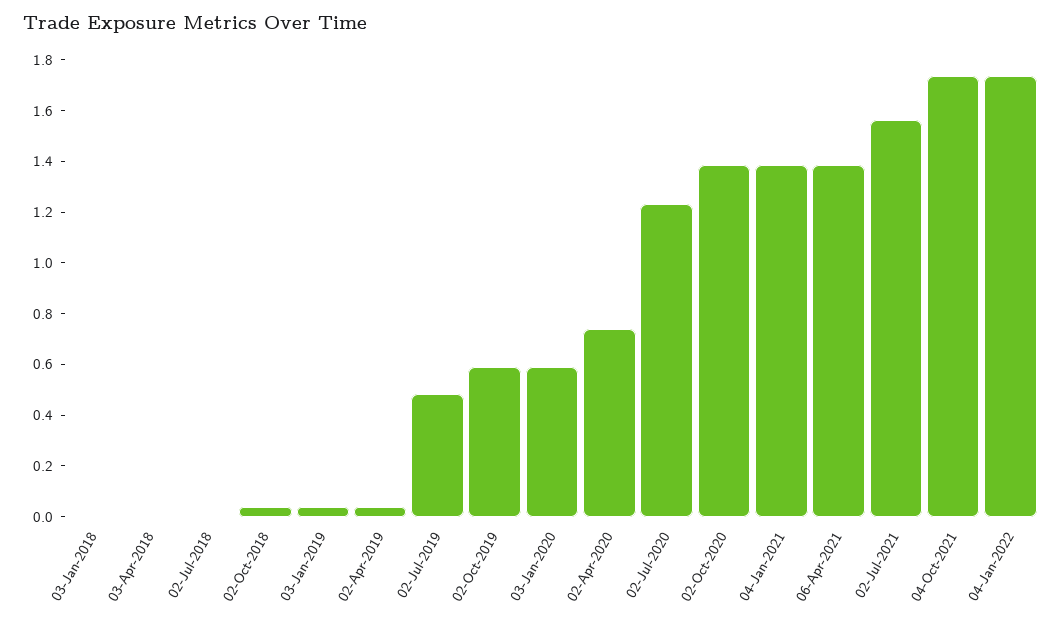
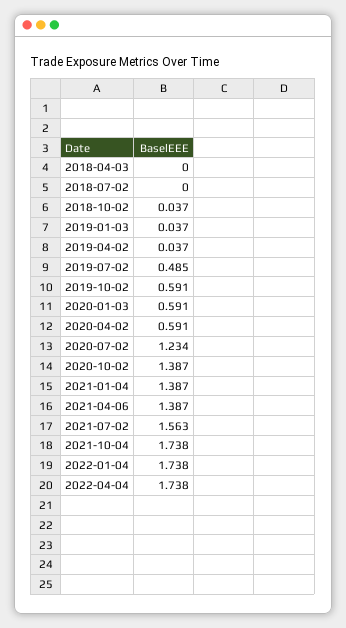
03-Jan-2018: 0 -> none
02-Apr-2020: 0.75 -> 0.591
2022-04-04: none -> 1.738

